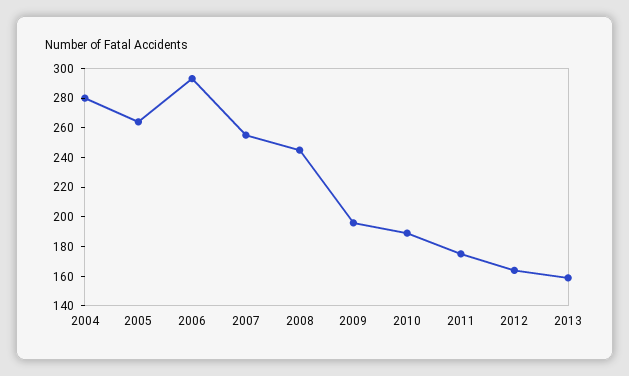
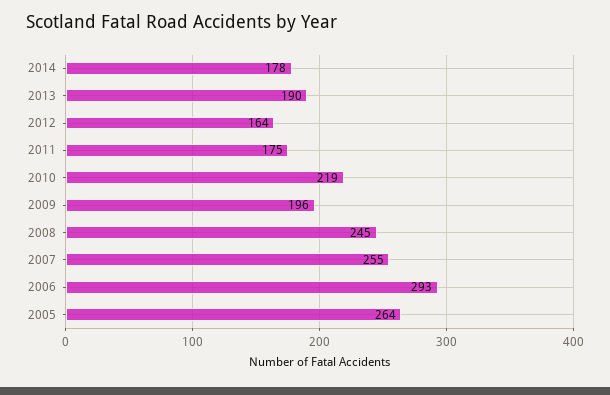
2004: 280 -> none
2010: 190 -> 219
2013: 160 -> 190
2014: none -> 178

